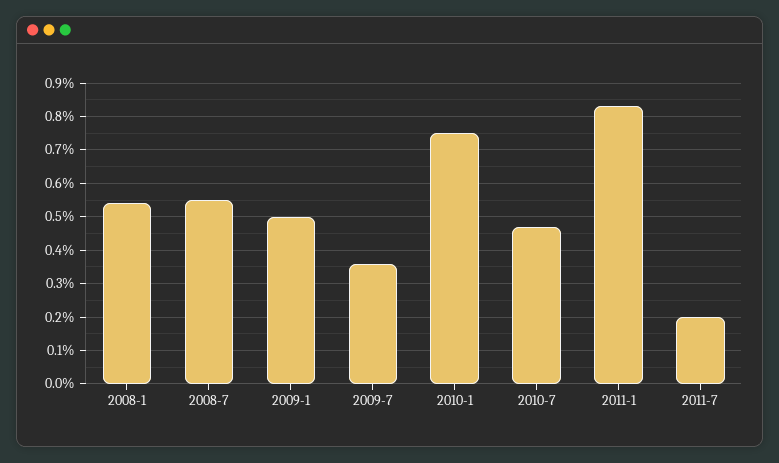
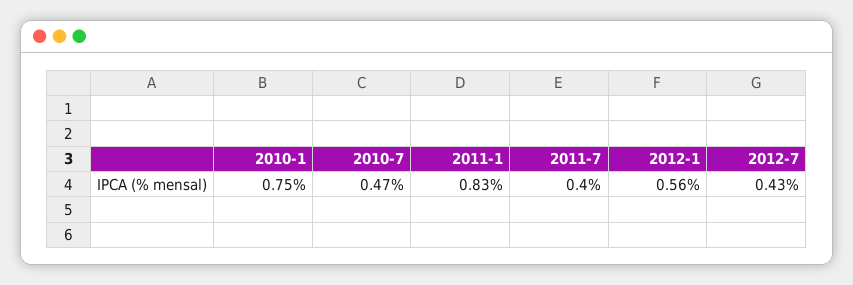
2008-1: 0.55 -> none
2008-7: 0.55 -> none
2009-1: 0.5 -> none
2009-7: 0.35 -> none
2011-7: 0.2 -> 0.4
2012-1: none -> 0.56
2012-7: none -> 0.43

